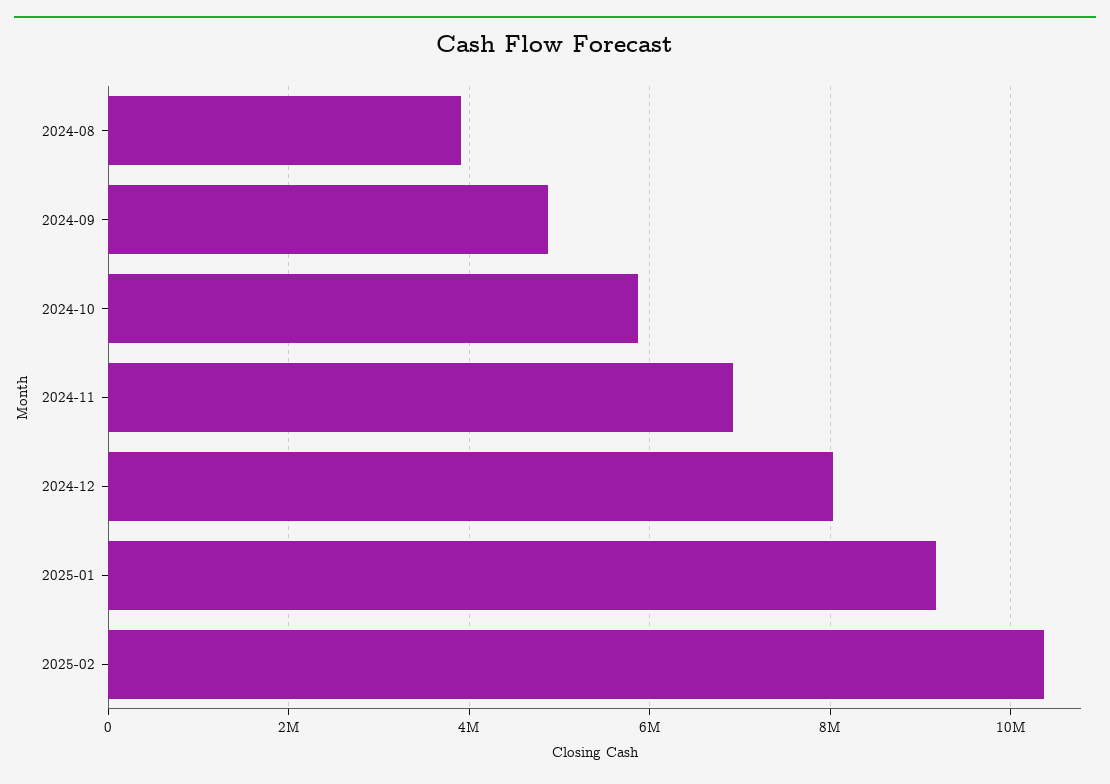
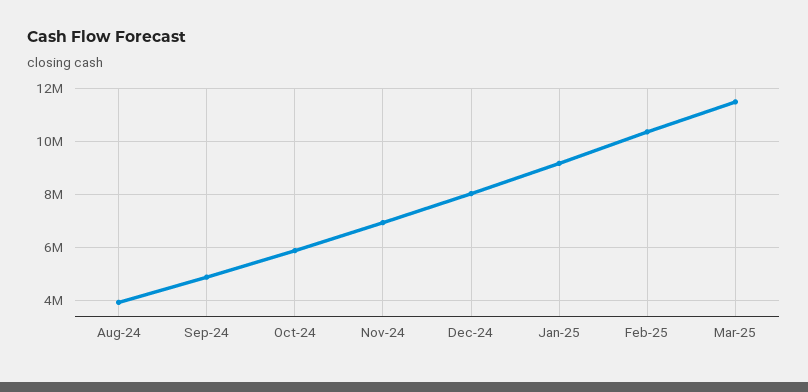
Mar-25: none -> 11500000

